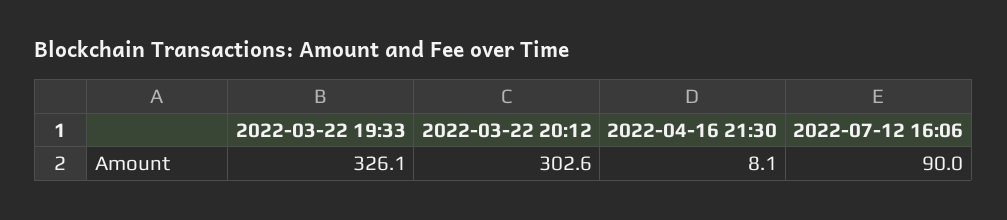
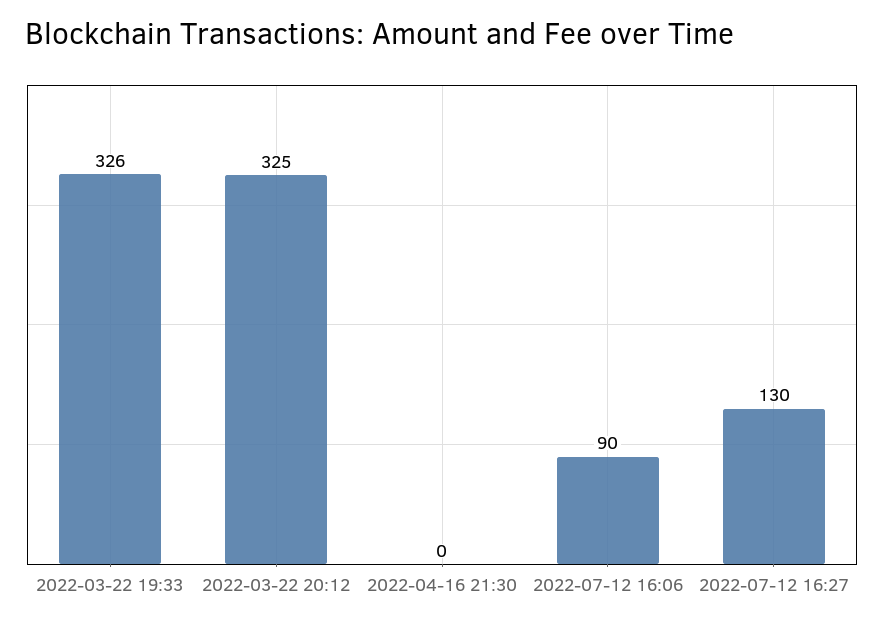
2022-03-22 20:12: 302.6 -> 325
2022-04-16 21:30: 8.1 -> 0
2022-07-12 16:27: none -> 130

